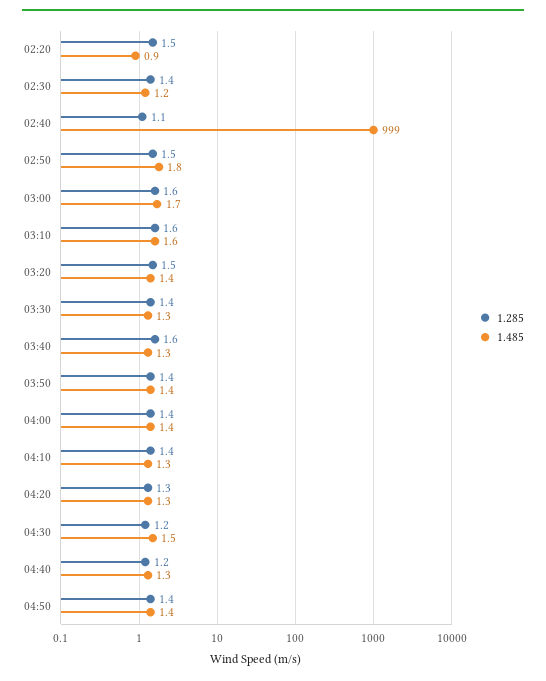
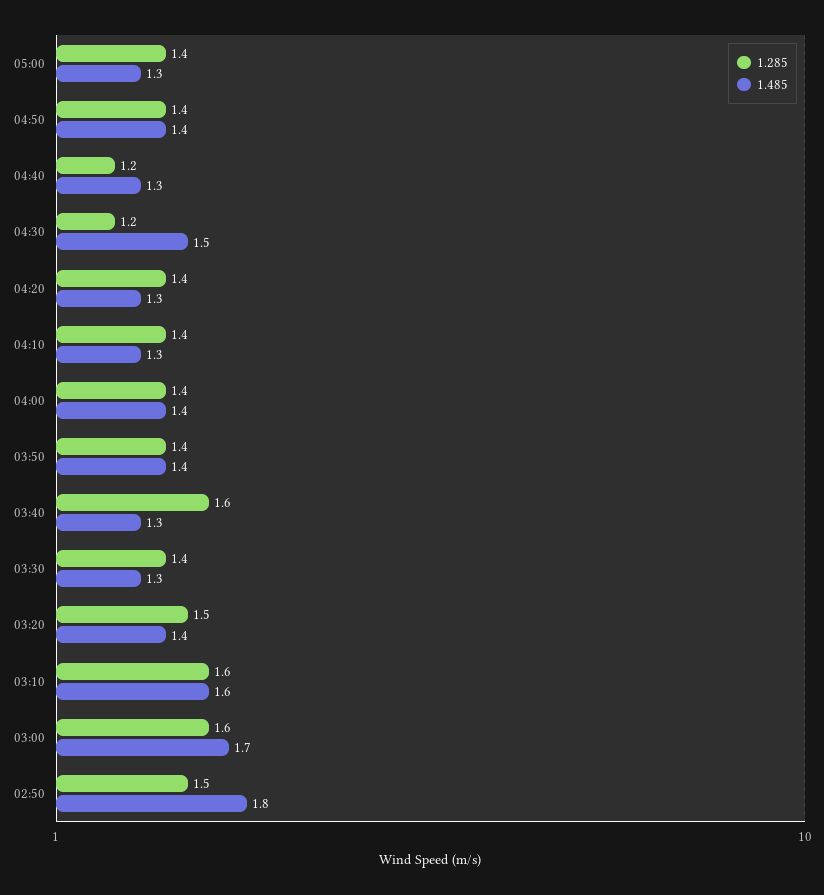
1.285, 02:20: 1.5 -> none
1.485, 02:20: 0.9 -> none
1.285, 02:30: 1.4 -> none
1.485, 02:30: 1.2 -> none
1.285, 02:40: 1.1 -> none
1.485, 02:40: 999 -> none
1.285, 04:20: 1.3 -> 1.4
1.285, 05:00: none -> 1.4
1.485, 05:00: none -> 1.3

